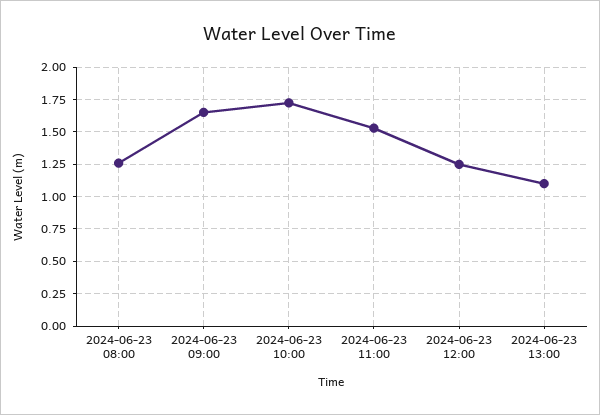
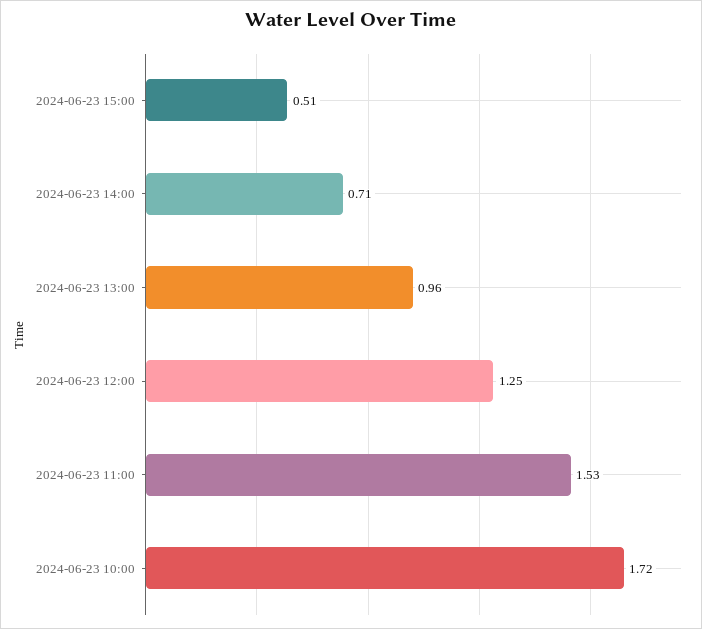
2024-06-23 08:00: 1.25 -> none
2024-06-23 09:00: 1.65 -> none
2024-06-23 13:00: 1.1 -> 0.96
2024-06-23 15:00: none -> 0.51
2024-06-23 14:00: none -> 0.71

